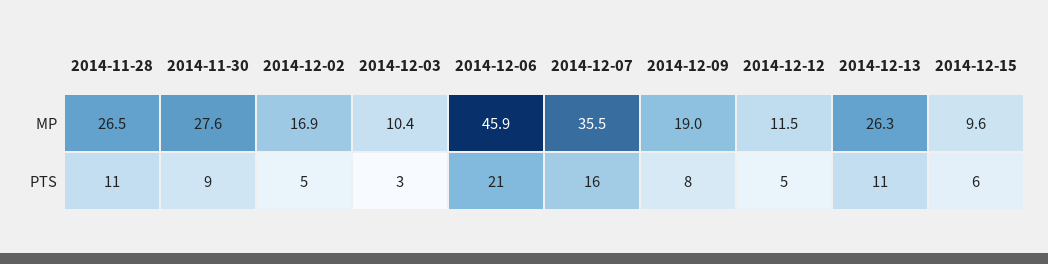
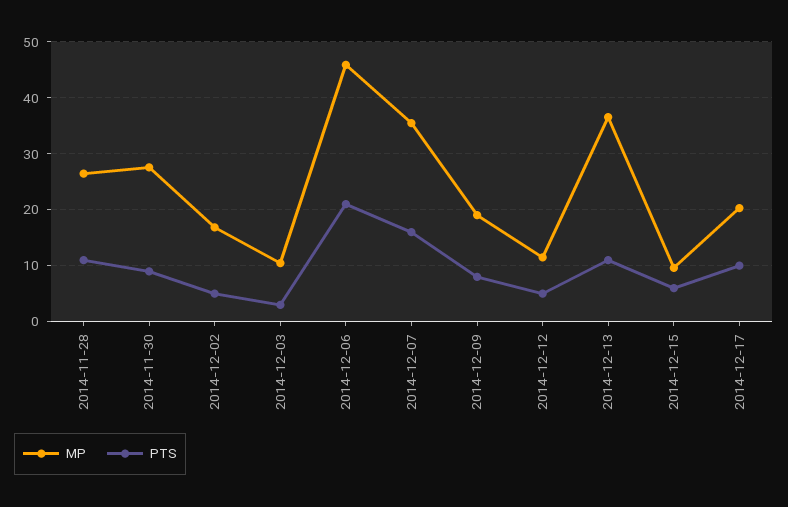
MP, 2014-12-13: 26.3 -> 36
MP, 2014-12-17: none -> 20
PTS, 2014-12-17: none -> 10

